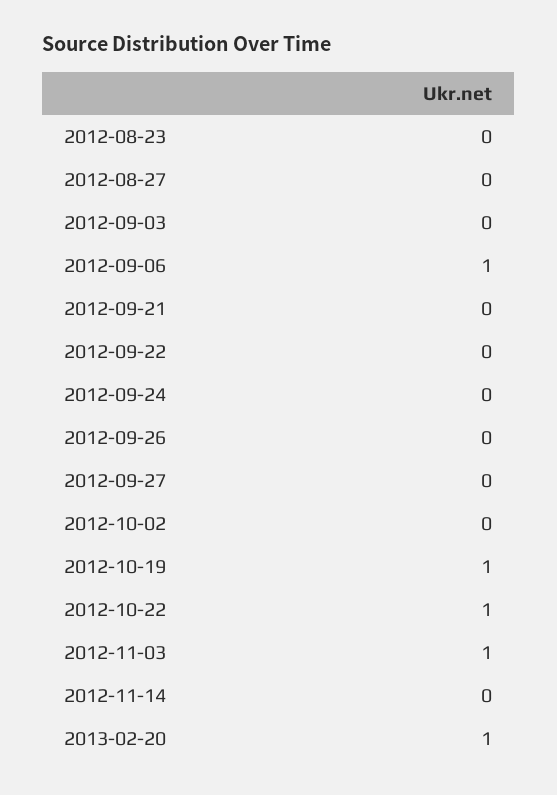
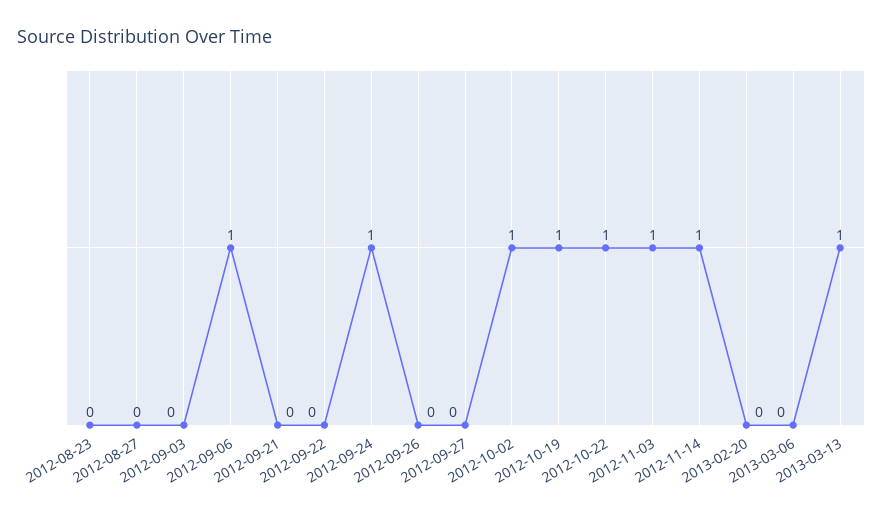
2012-09-24: 0 -> 1
2012-10-02: 0 -> 1
2012-11-14: 0 -> 1
2013-02-20: 1 -> 0
2013-03-06: none -> 0
2013-03-13: none -> 1

